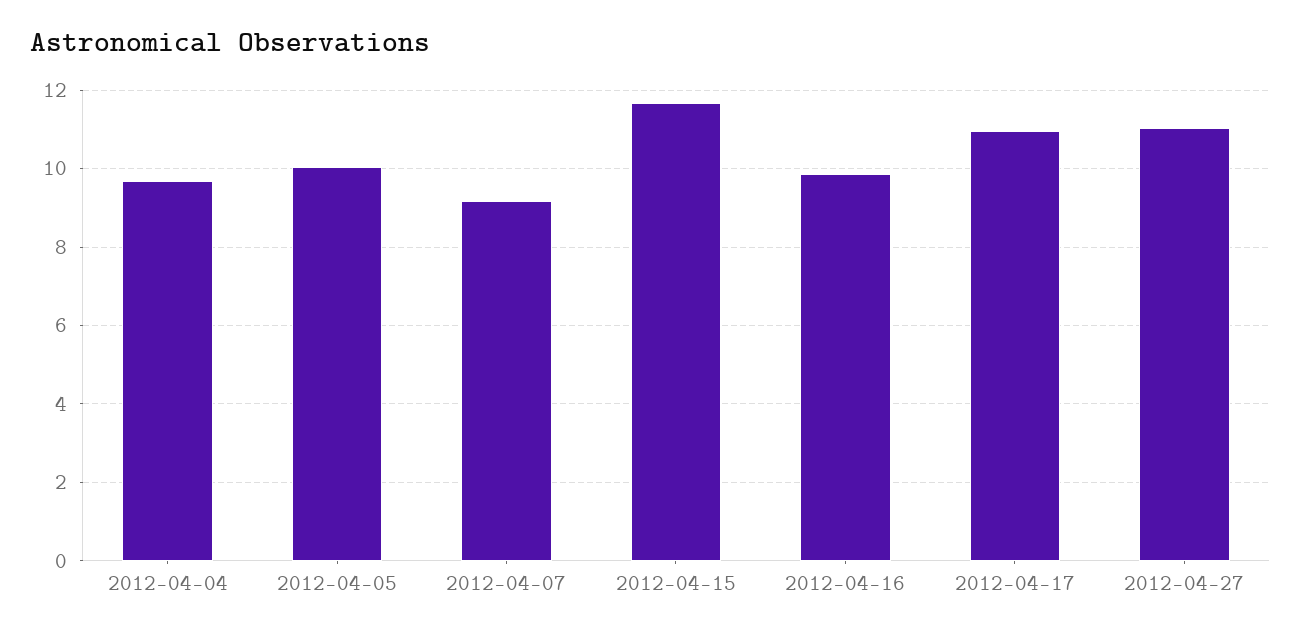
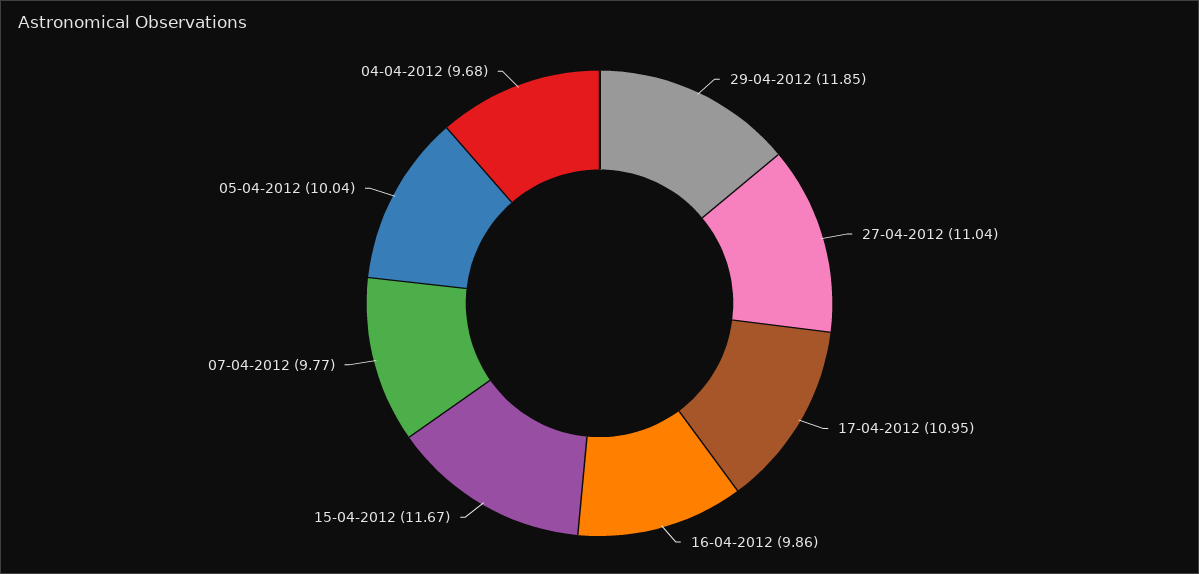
2012-04-07: 9.2 -> 9.77
29-04-2012: none -> 11.85

